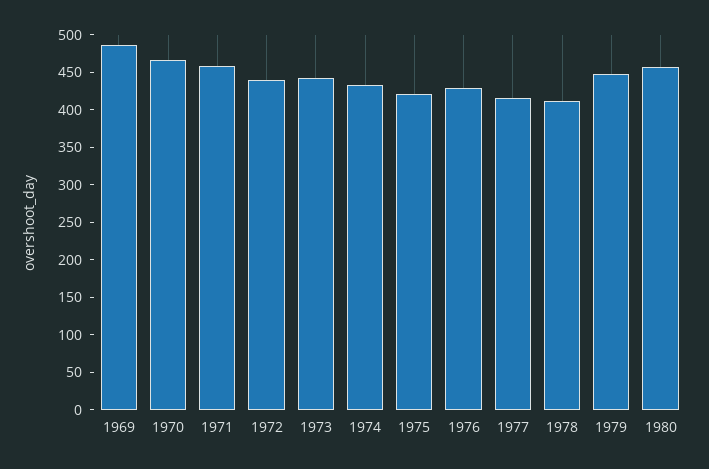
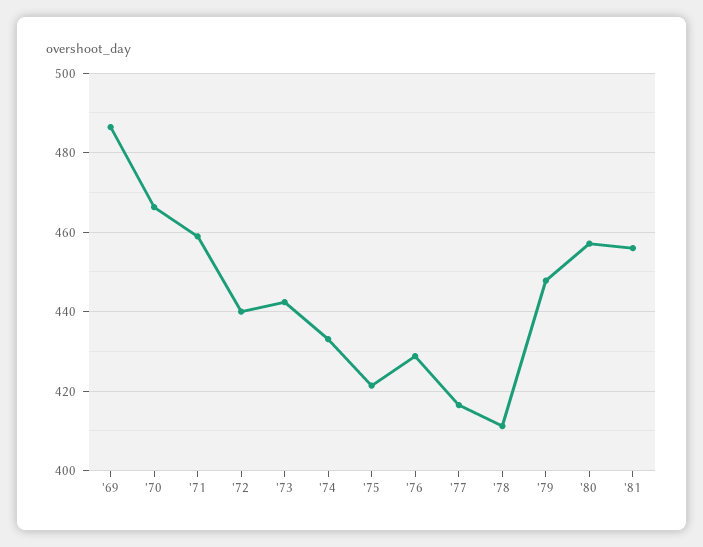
'81: none -> 456

